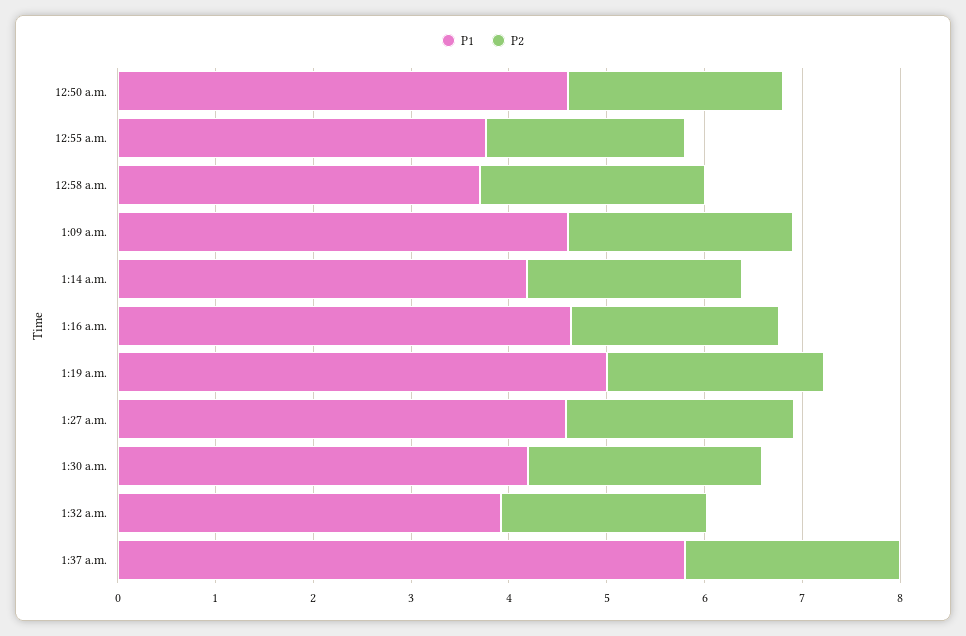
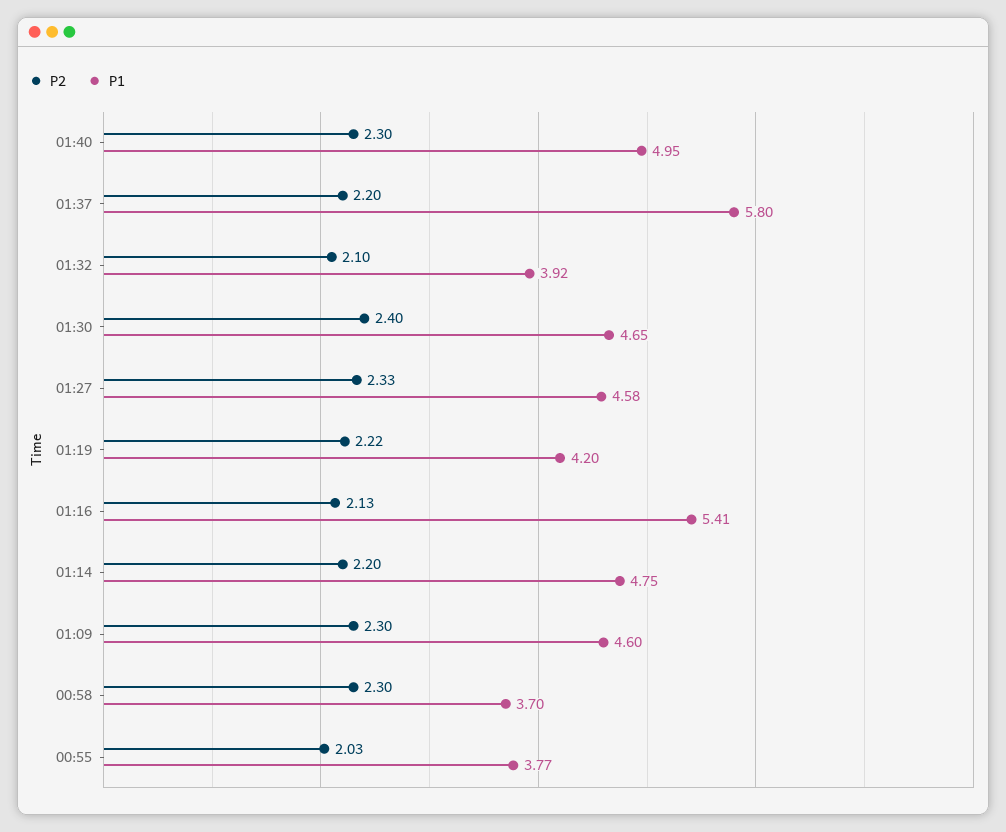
P1, 12:50 a.m.: 4.6 -> none
P2, 12:50 a.m.: 2.2 -> none
P1, 1:14 a.m.: 4.2 -> 4.75
P1, 1:16 a.m.: 4.6 -> 5.41
P1, 1:19 a.m.: 5 -> 4.2
P1, 1:30 a.m.: 4.2 -> 4.65
P2, 01:40: none -> 2.3
P1, 01:40: none -> 4.95

